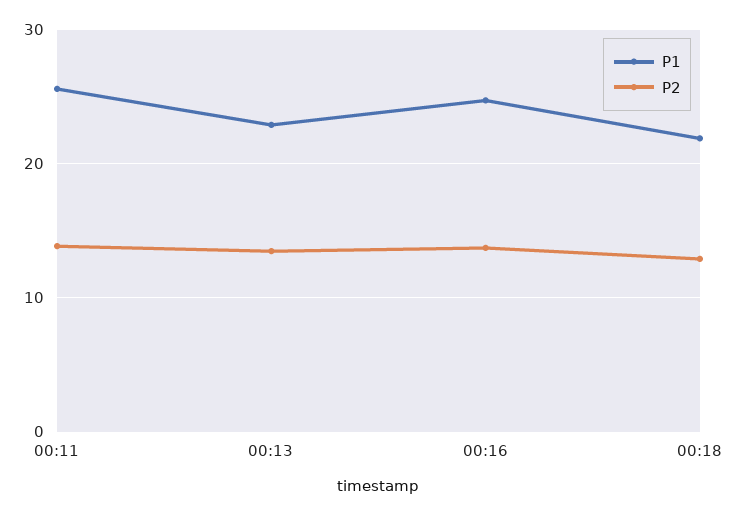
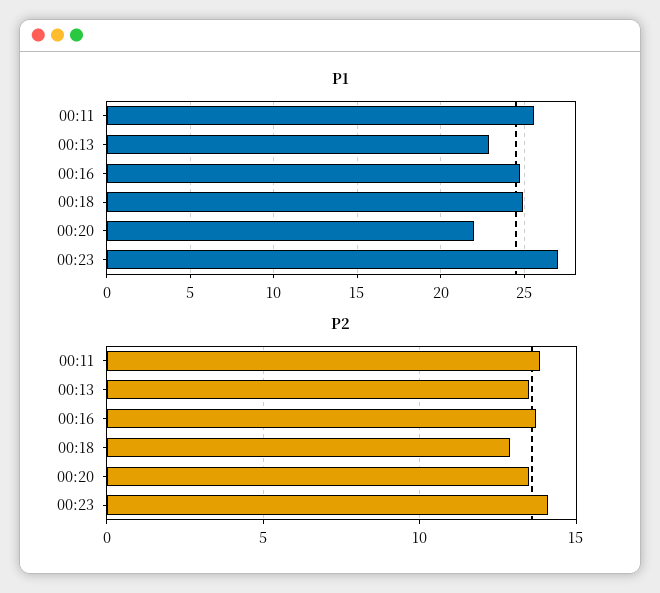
P1, 00:18: 22 -> 25
P1, 00:20: none -> 22
P1, 00:23: none -> 27
P2, 00:20: none -> 13.5
P2, 00:23: none -> 14

